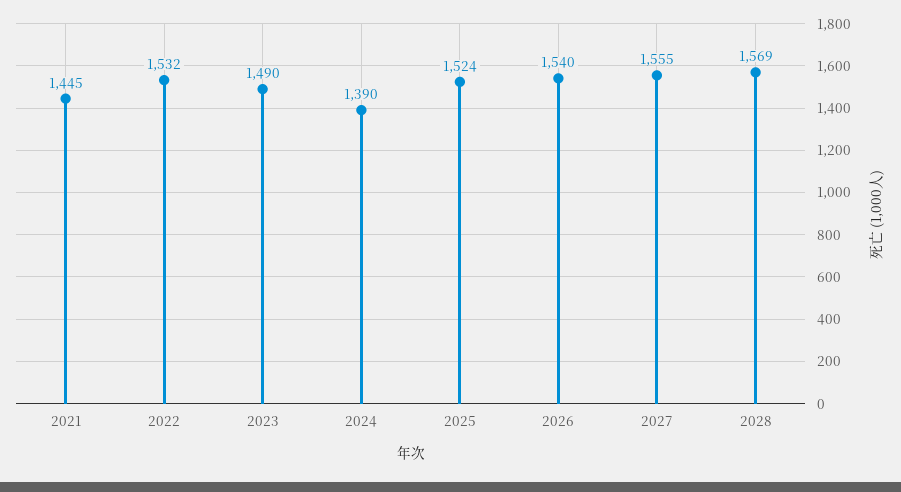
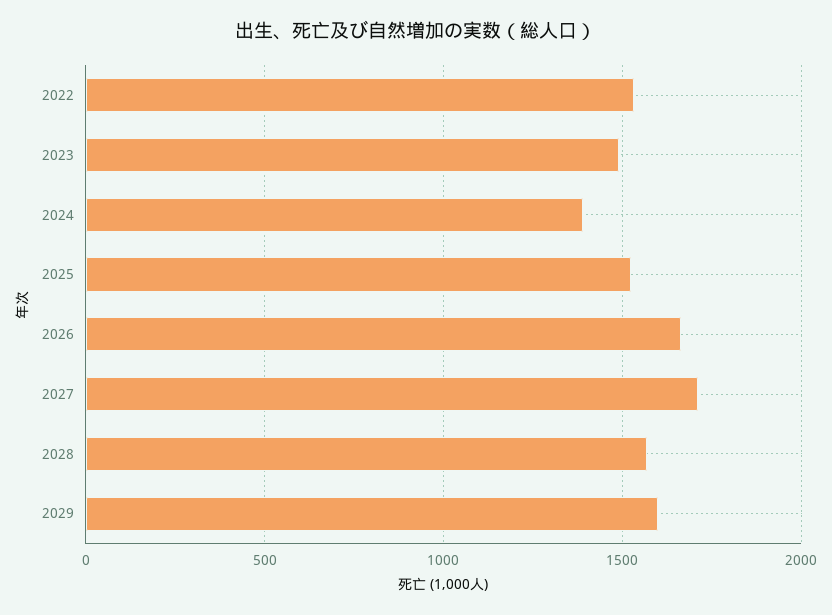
2021: 1445 -> none
2026: 1540 -> 1650
2027: 1555 -> 1700
2029: none -> 1600

